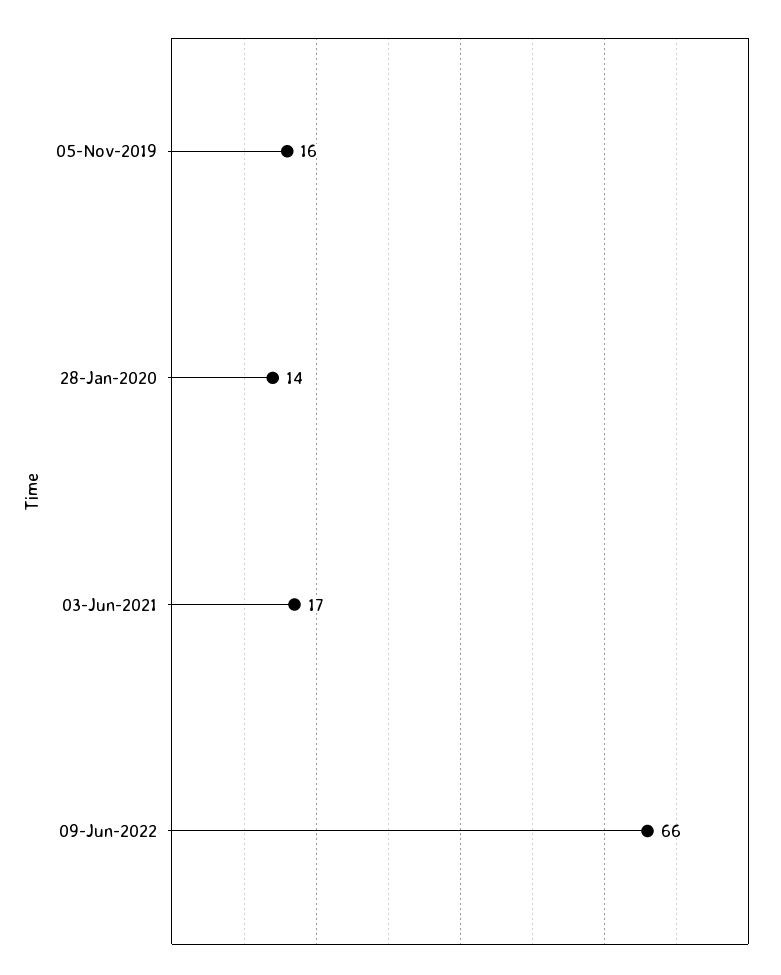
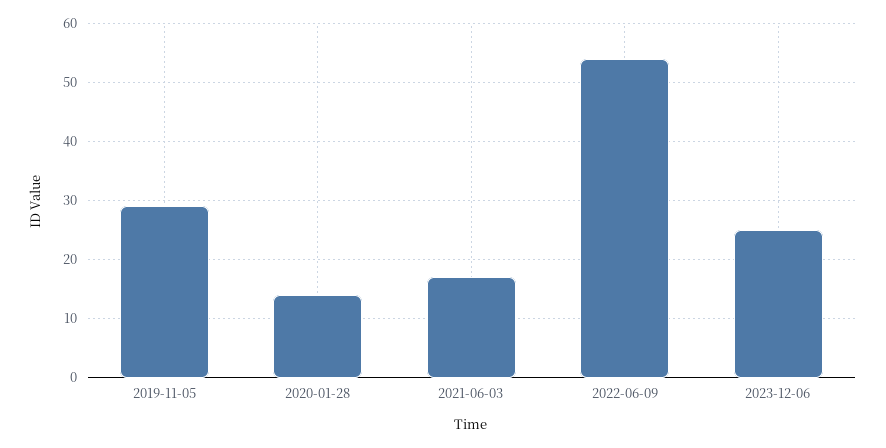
05-Nov-2019: 16 -> 30
09-Jun-2022: 66 -> 55
2023-12-06: none -> 25

